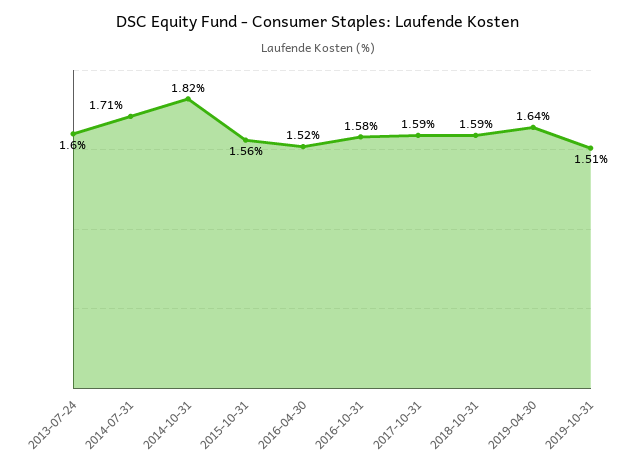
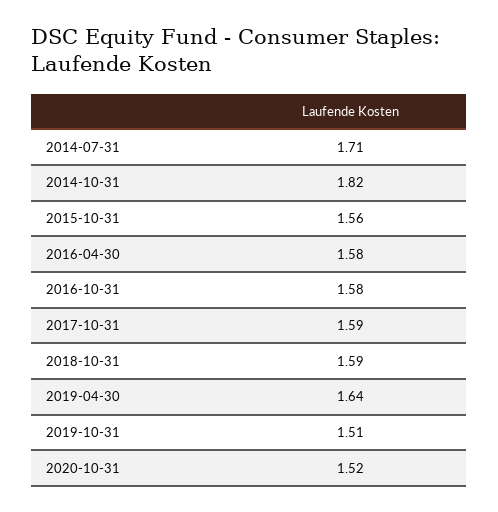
2013-07-24: 1.6 -> none
2016-04-30: 1.52 -> 1.58
2020-10-31: none -> 1.52

